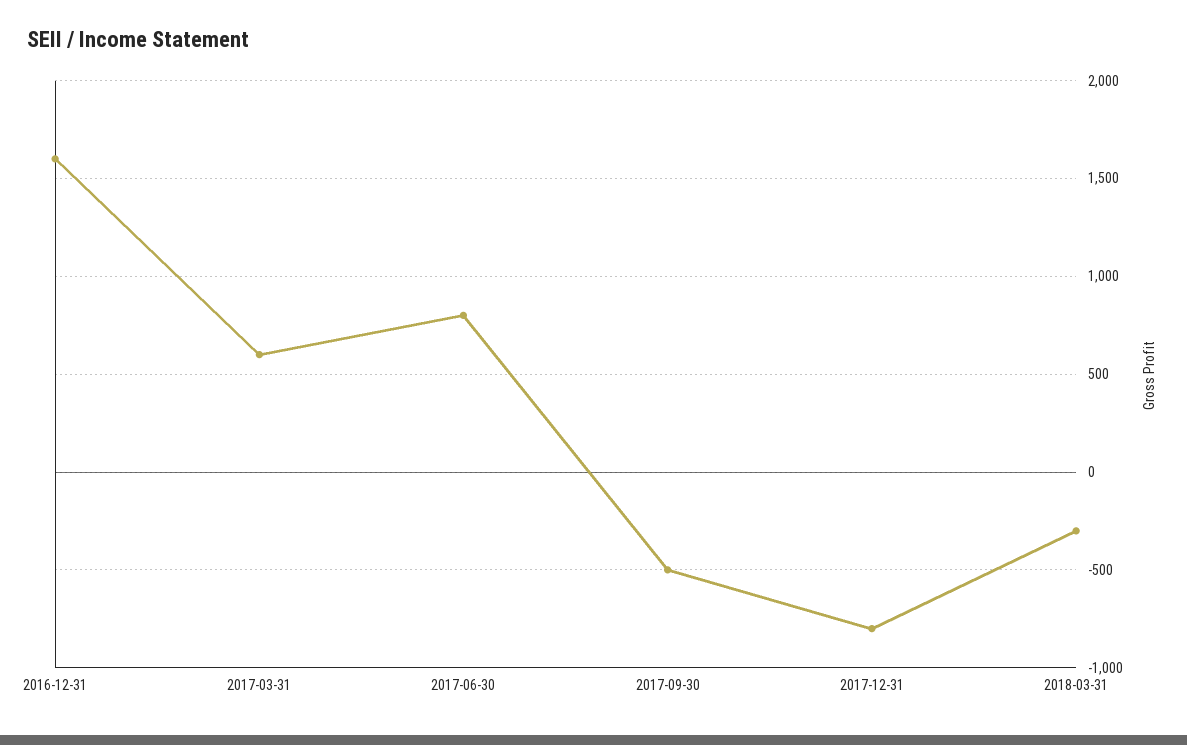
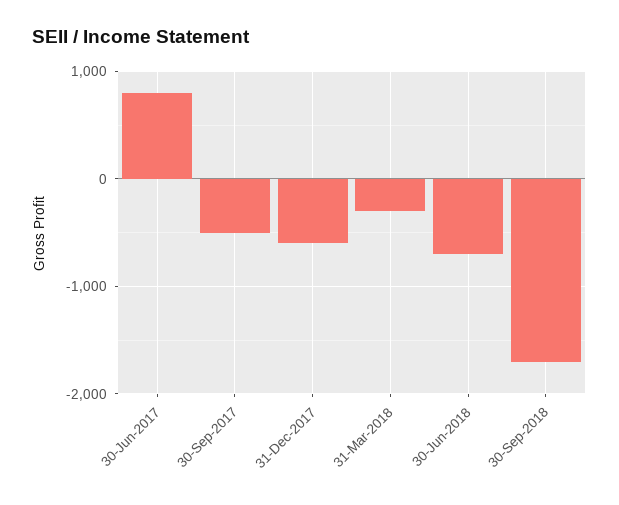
2016-12-31: 1600 -> none
2017-03-31: 600 -> none
2017-12-31: -800 -> -600
30-Jun-2018: none -> -700
30-Sep-2018: none -> -1700

